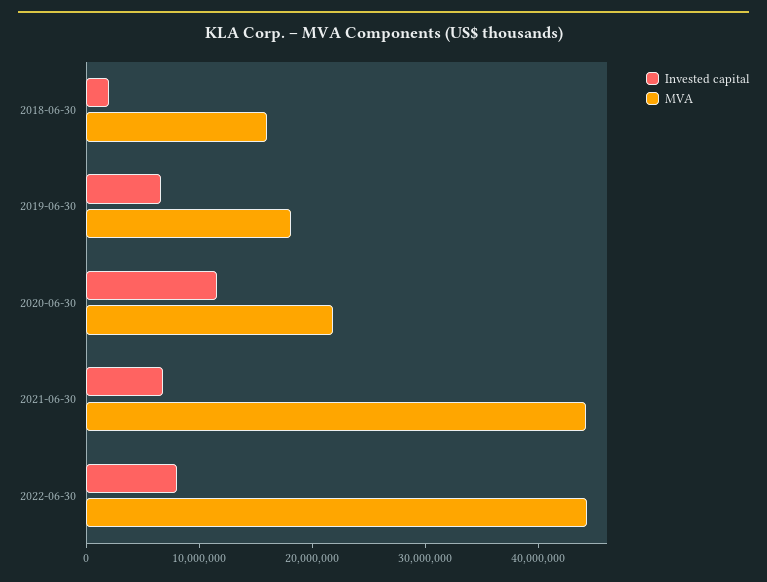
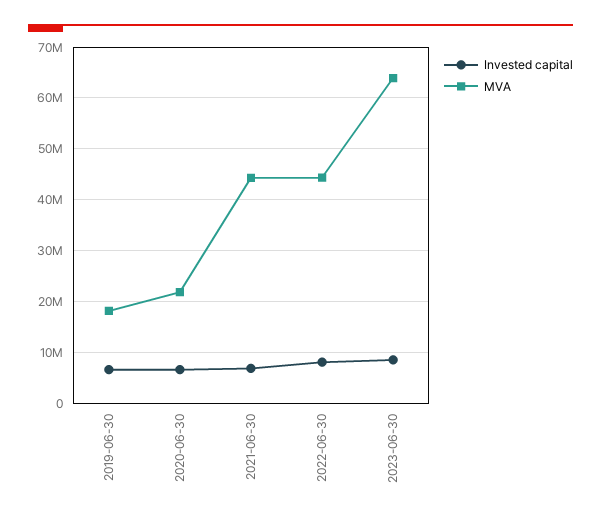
Invested capital, 2018-06-30: 2000000 -> none
MVA, 2018-06-30: 16000000 -> none
Invested capital, 2020-06-30: 12000000 -> 6000000
Invested capital, 2023-06-30: none -> 8000000
MVA, 2023-06-30: none -> 64000000

